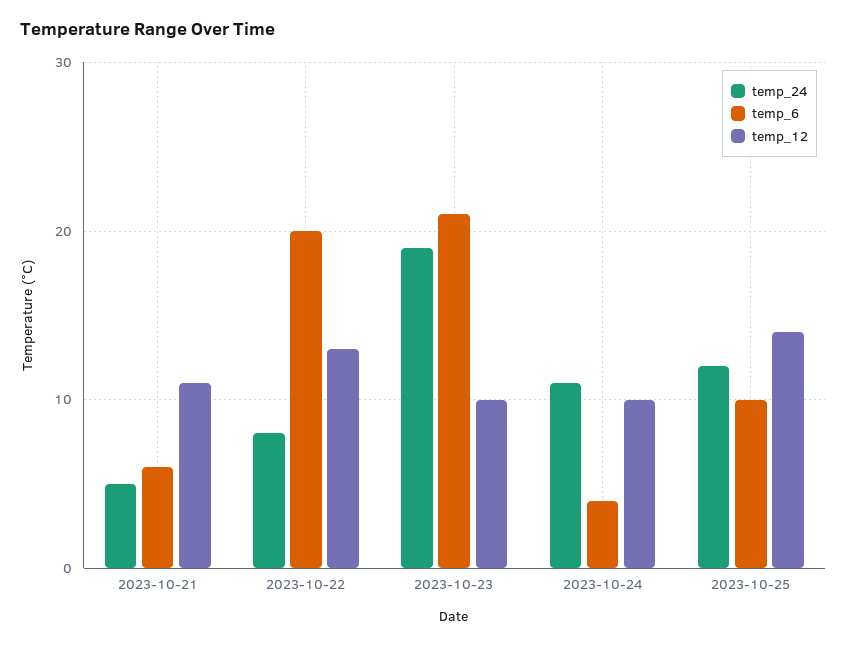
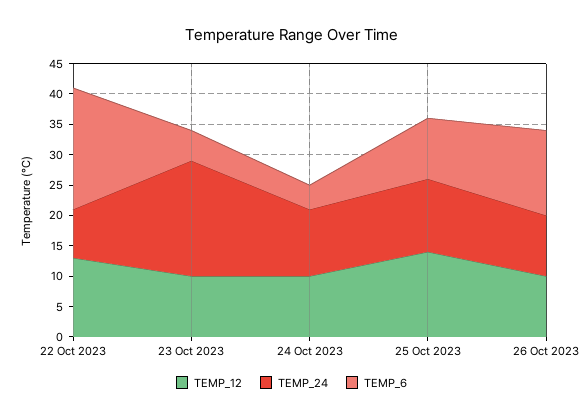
temp_24, 2023-10-21: 5 -> none
temp_6, 2023-10-21: 6 -> none
temp_12, 2023-10-21: 11 -> none
temp_6, 2023-10-23: 21 -> 5
temp_12, 26 Oct 2023: none -> 10
temp_24, 26 Oct 2023: none -> 10
temp_6, 26 Oct 2023: none -> 15

